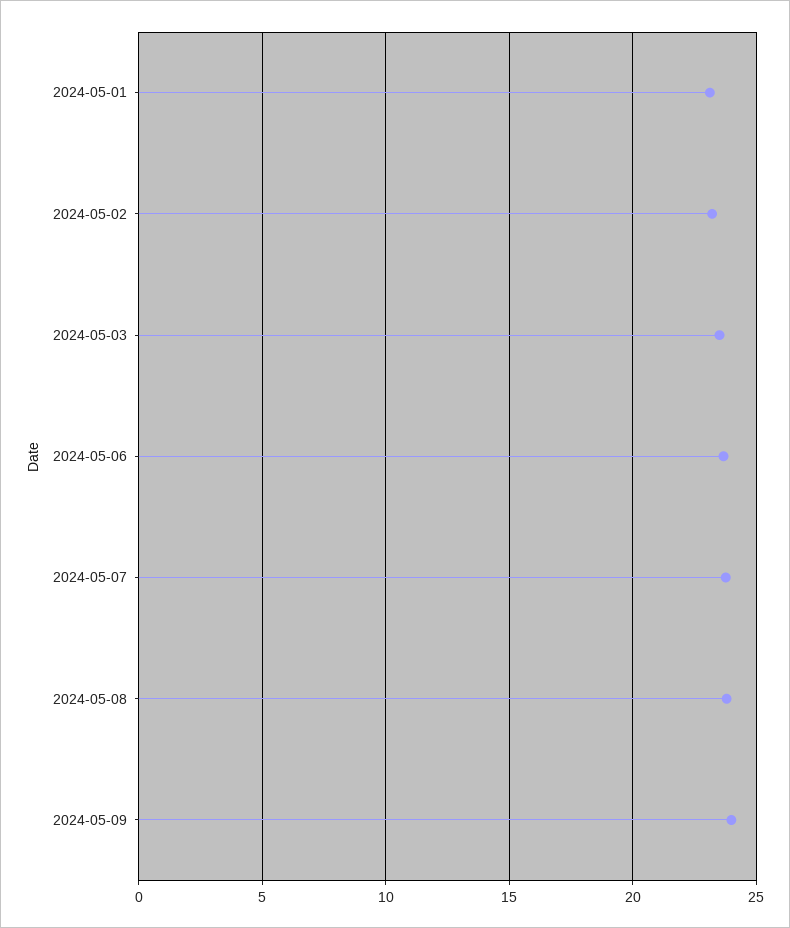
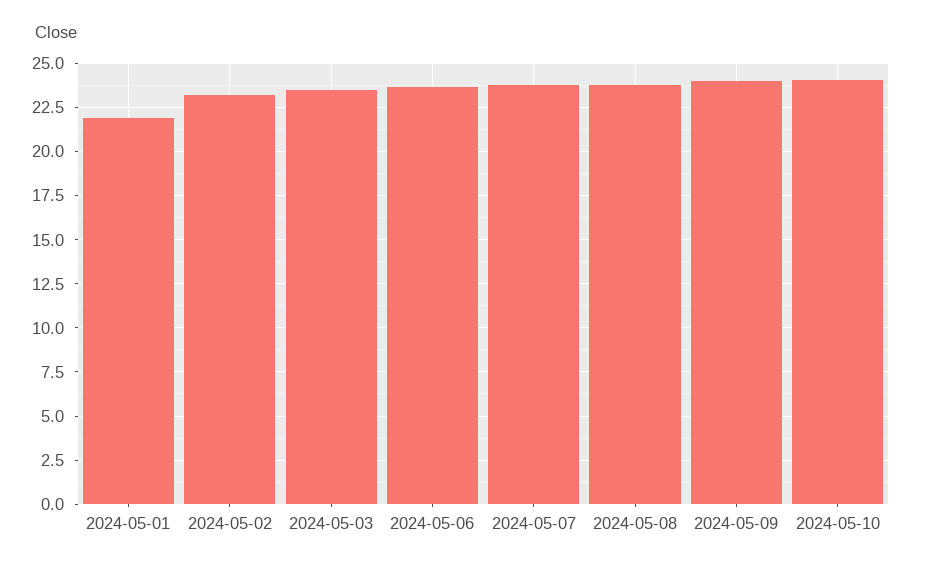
2024-05-01: 23 -> 22
2024-05-10: none -> 24

